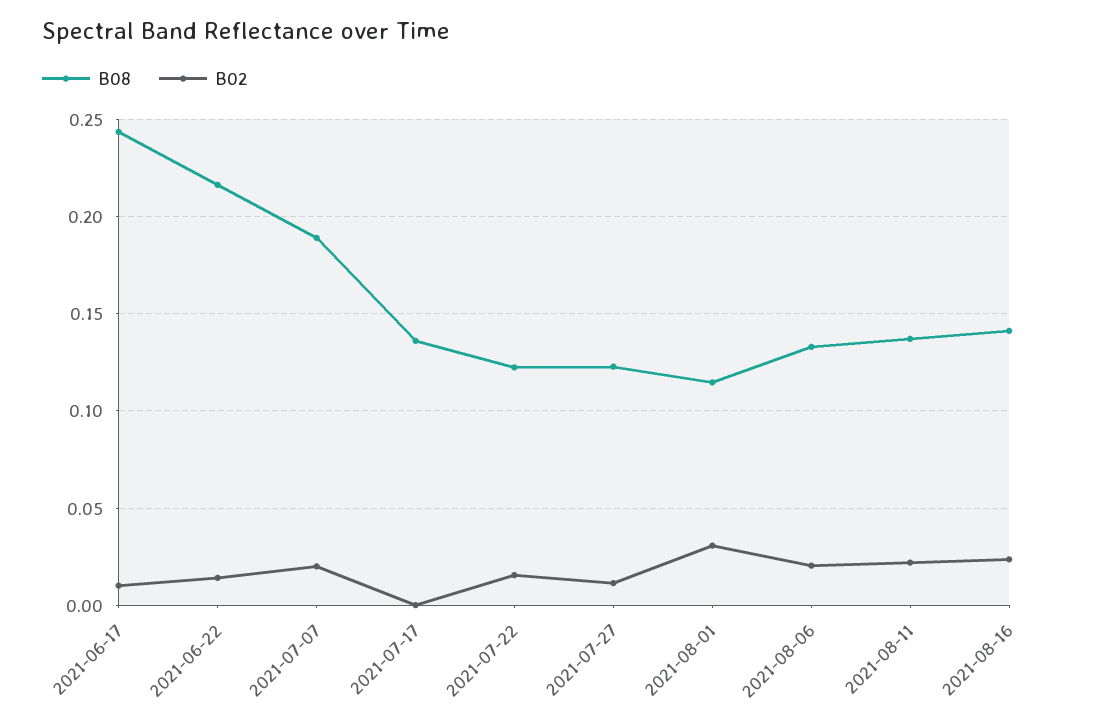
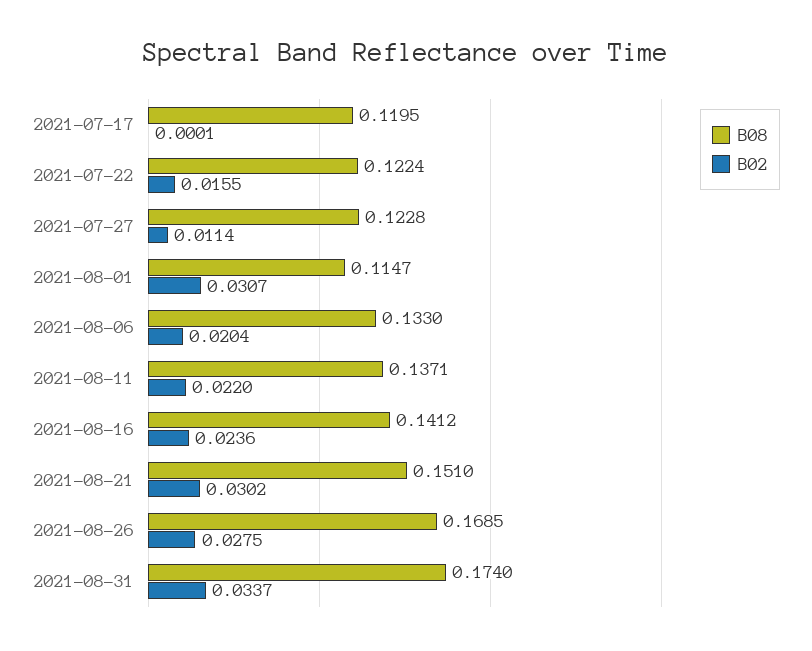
B08, 2021-06-17: 0.245 -> none
B02, 2021-06-17: 0.01 -> none
B08, 2021-06-22: 0.215 -> none
B02, 2021-06-22: 0.015 -> none
B08, 2021-07-07: 0.19 -> none
B02, 2021-07-07: 0.02 -> none
B08, 2021-07-17: 0.135 -> 0.1195
B08, 2021-08-21: none -> 0.151
B02, 2021-08-21: none -> 0.0302
B08, 2021-08-26: none -> 0.1685
B02, 2021-08-26: none -> 0.0275
B08, 2021-08-31: none -> 0.174
B02, 2021-08-31: none -> 0.0337

